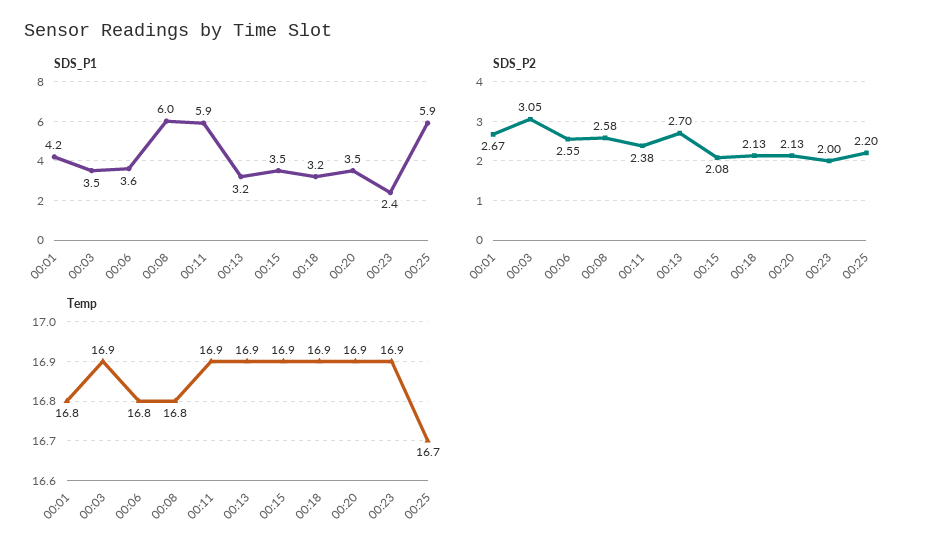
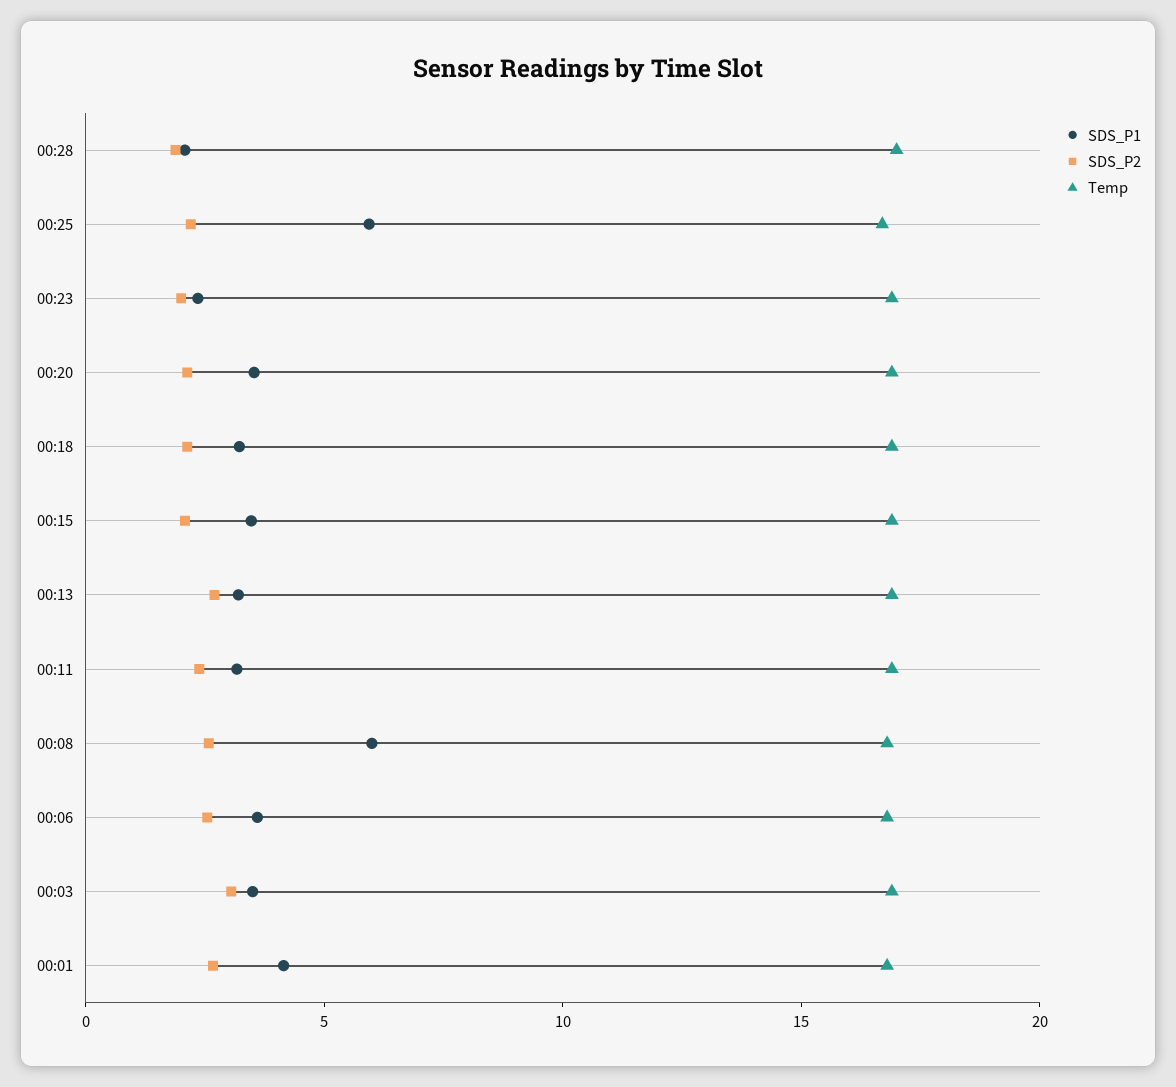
SDS_P1, 00:11: 5.9 -> 3
SDS_P1, 00:28: none -> 2
SDS_P2, 00:28: none -> 2
Temp, 00:28: none -> 17

